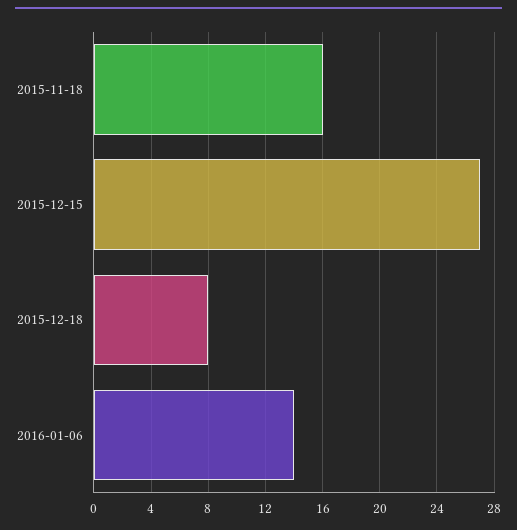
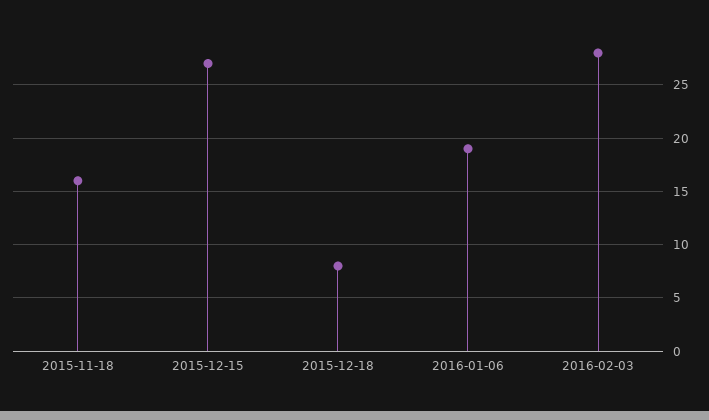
2016-01-06: 14 -> 19
2016-02-03: none -> 28

